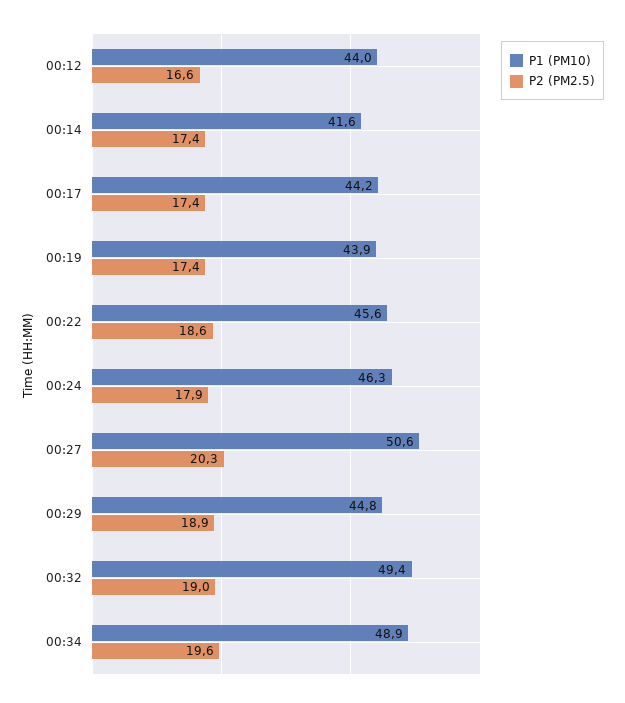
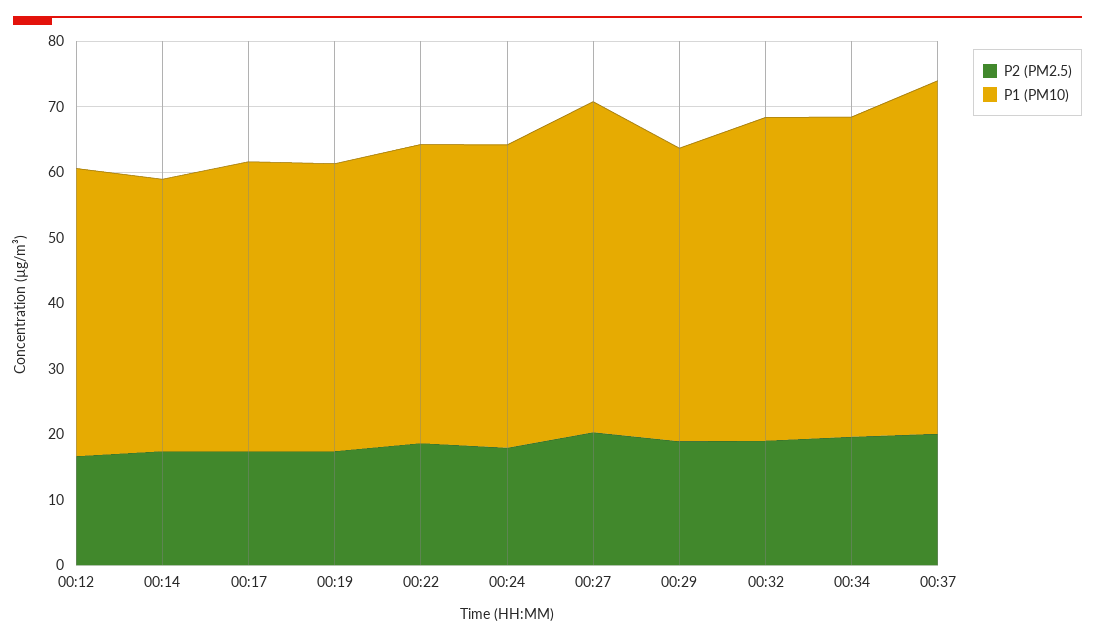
P2 (PM2.5), 00:37: none -> 20
P1 (PM10), 00:37: none -> 54

